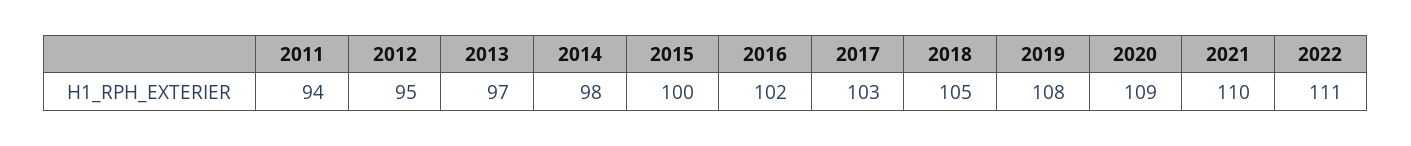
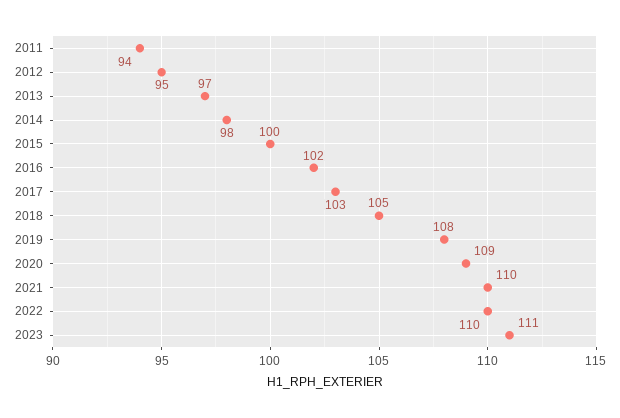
2022: 111 -> 110
2023: none -> 111

